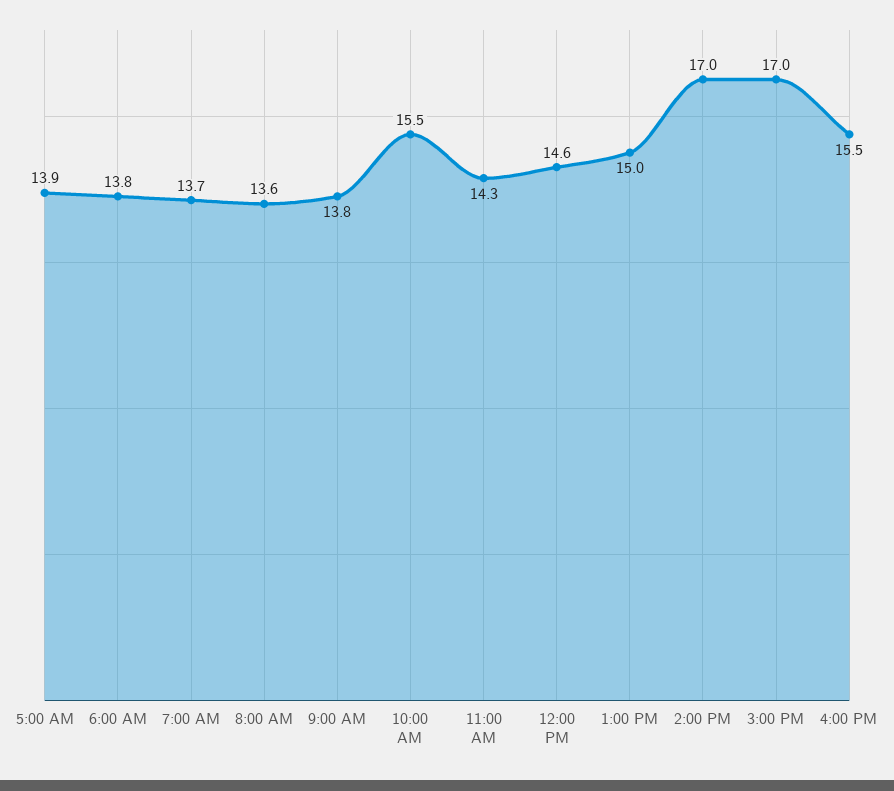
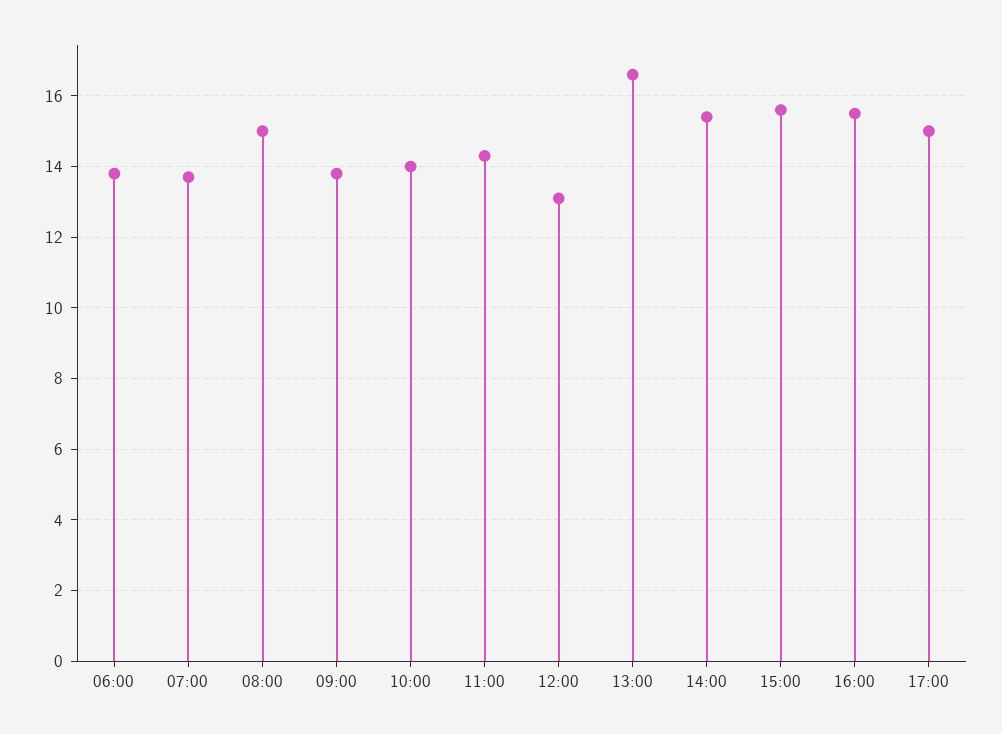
5:00 AM: 13.9 -> none
8:00 AM: 13.6 -> 15
10:00 AM: 15.5 -> 14
12:00 PM: 14.6 -> 13
1:00 PM: 15 -> 16.5
2:00 PM: 17 -> 15.5
3:00 PM: 17 -> 15.5
17:00: none -> 15

